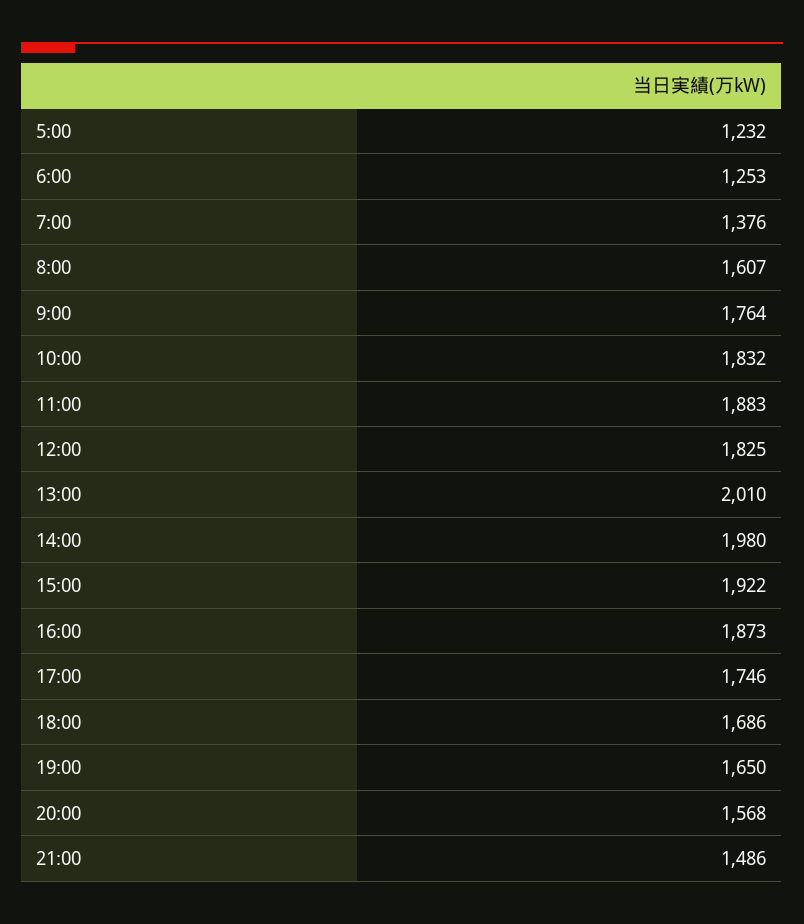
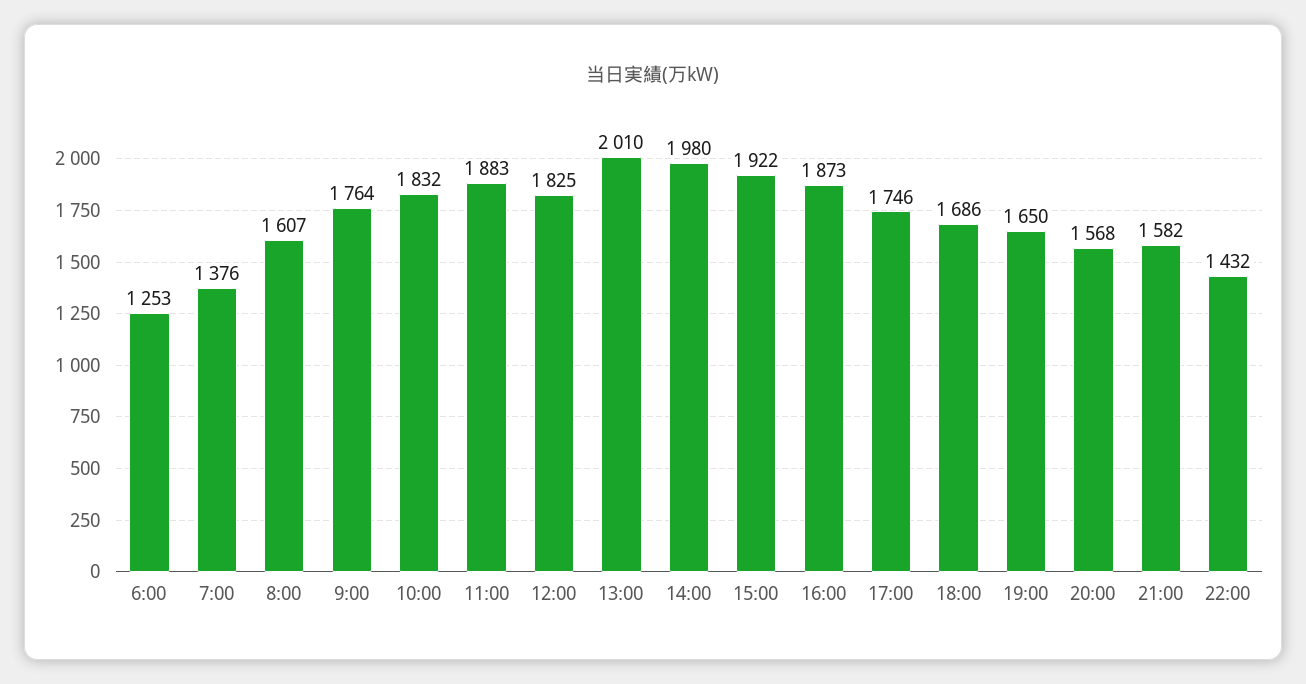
5:00: 1232 -> none
21:00: 1486 -> 1582
22:00: none -> 1432

